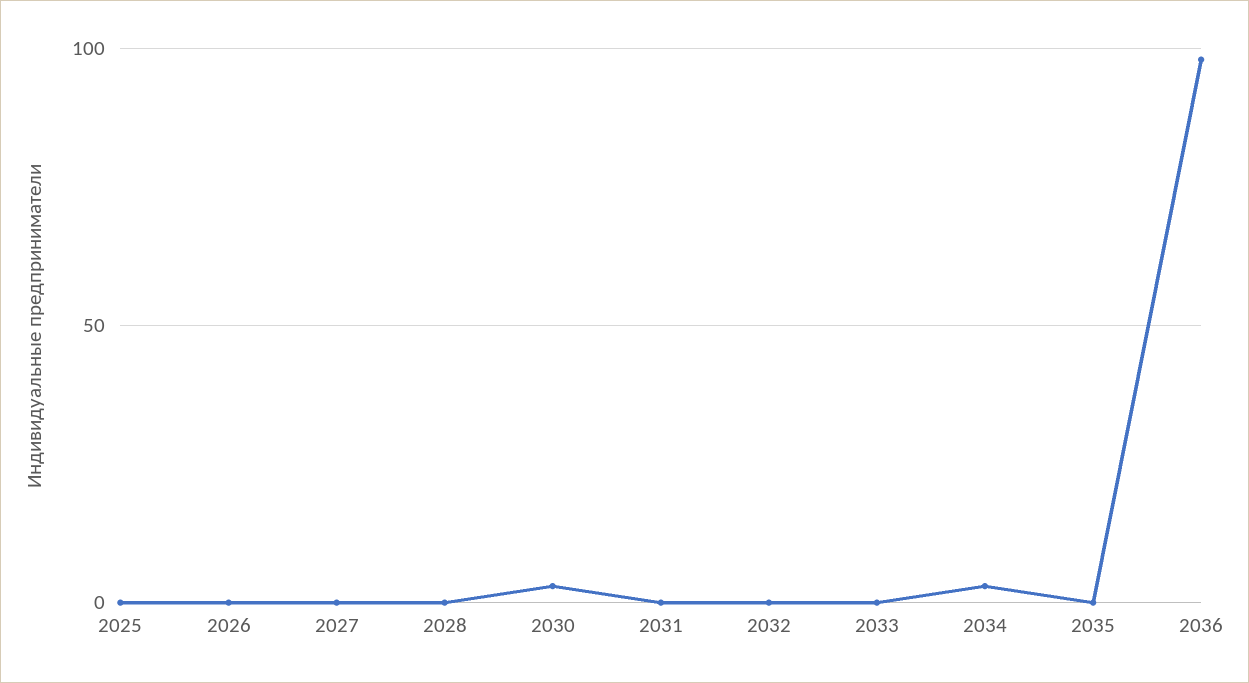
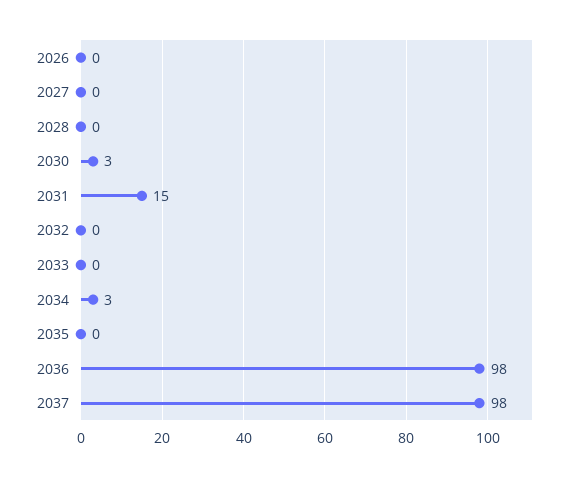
2025: 0 -> none
2031: 0 -> 15
2037: none -> 98

